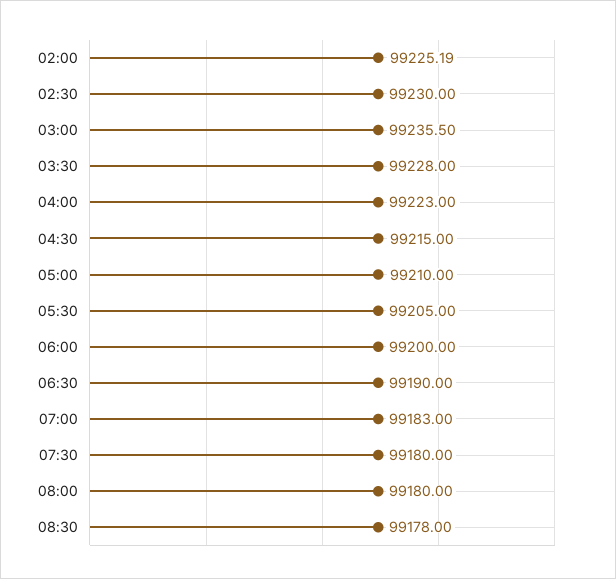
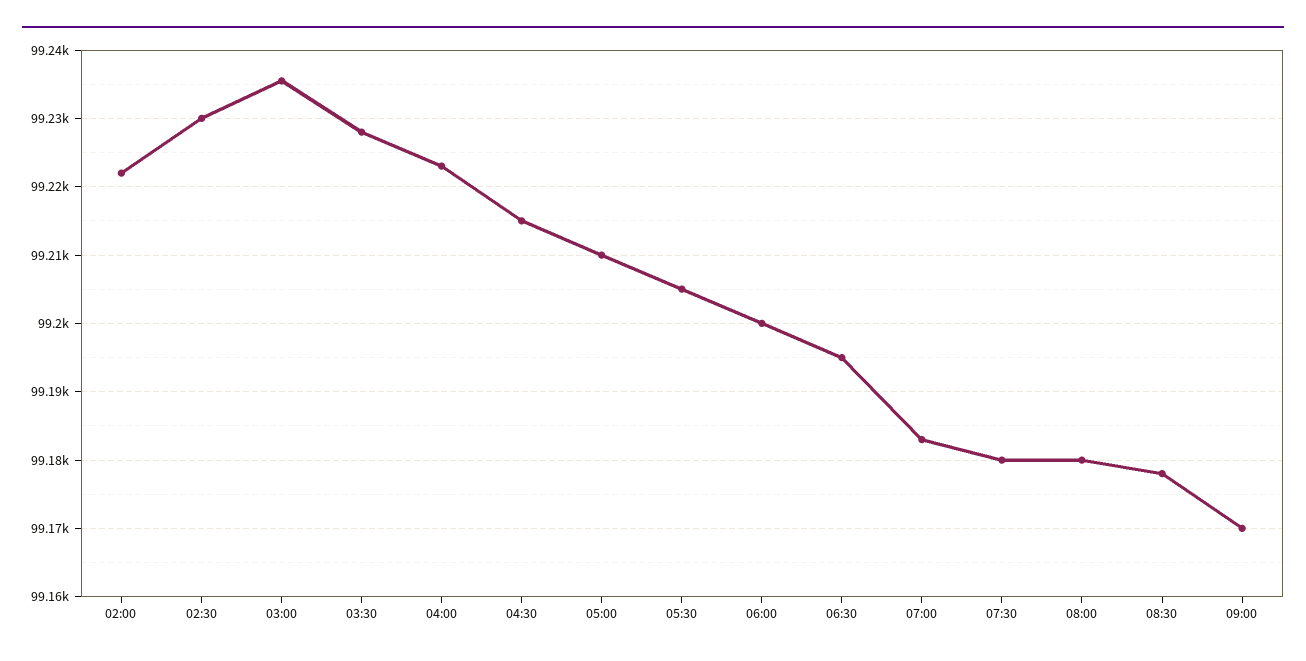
02:00: 99225.19 -> 99222
06:30: 99190 -> 99195
09:00: none -> 99170

